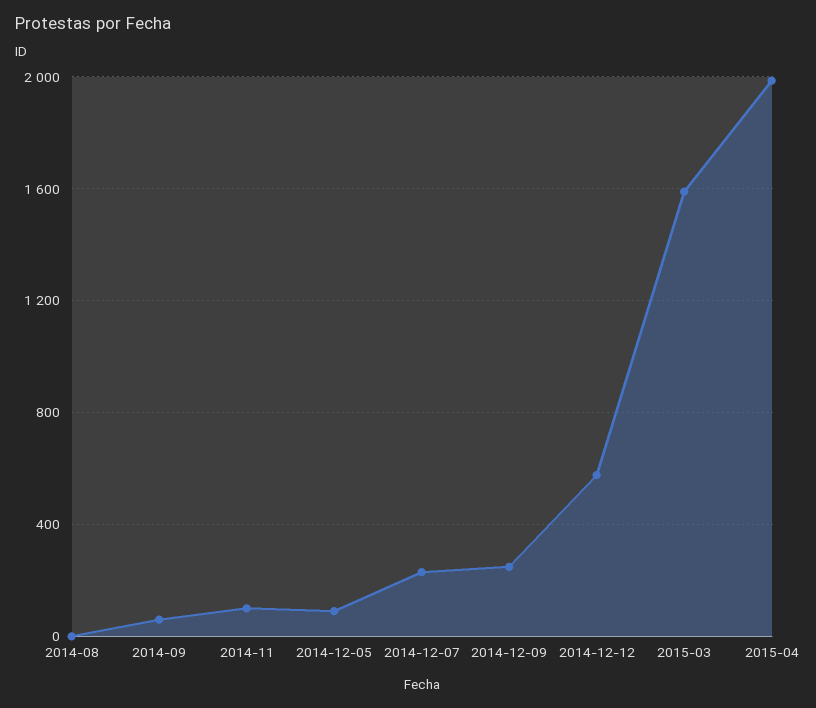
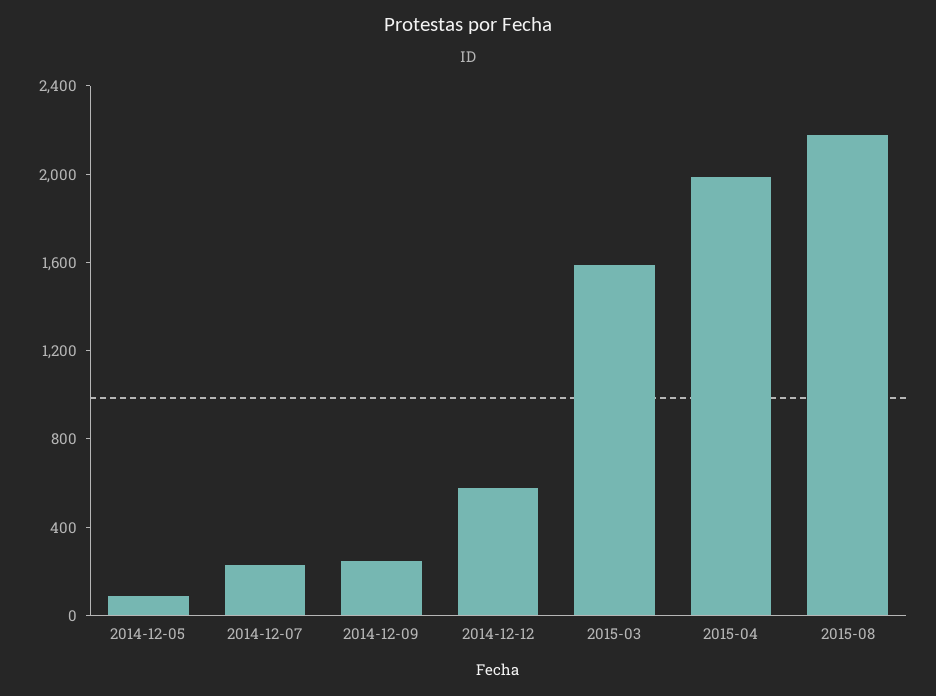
2014-08: 0 -> none
2014-09: 50 -> none
2014-11: 100 -> none
2015-08: none -> 2200

